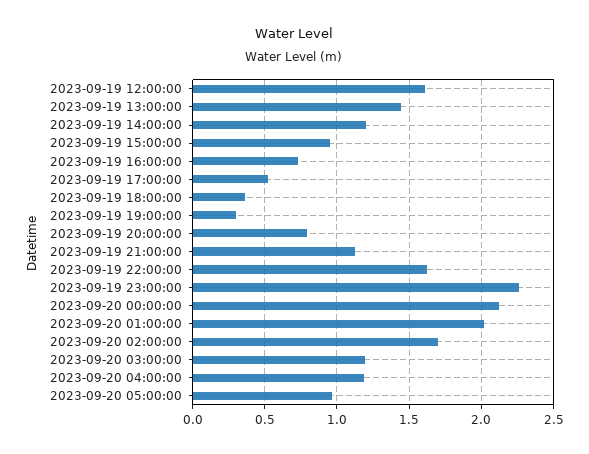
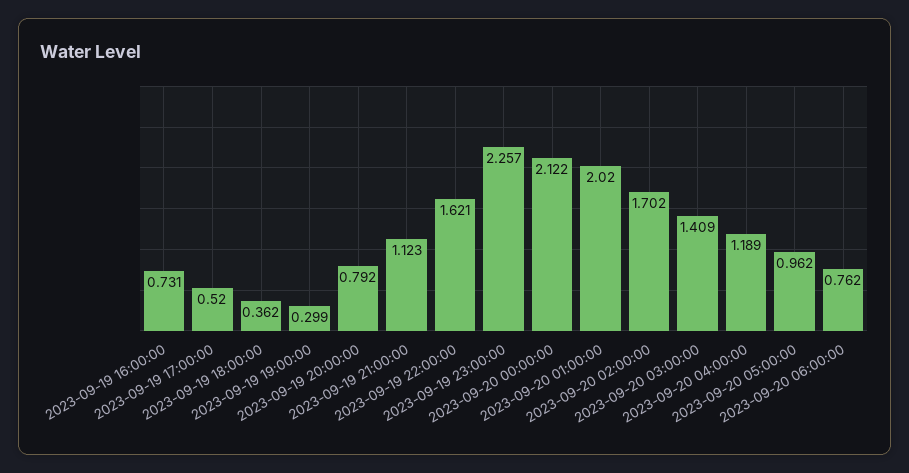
2023-09-19 12:00:00: 1.6 -> none
2023-09-19 13:00:00: 1.45 -> none
2023-09-19 14:00:00: 1.2 -> none
2023-09-19 15:00:00: 0.95 -> none
2023-09-20 03:00:00: 1.2 -> 1.409
2023-09-20 06:00:00: none -> 0.762

